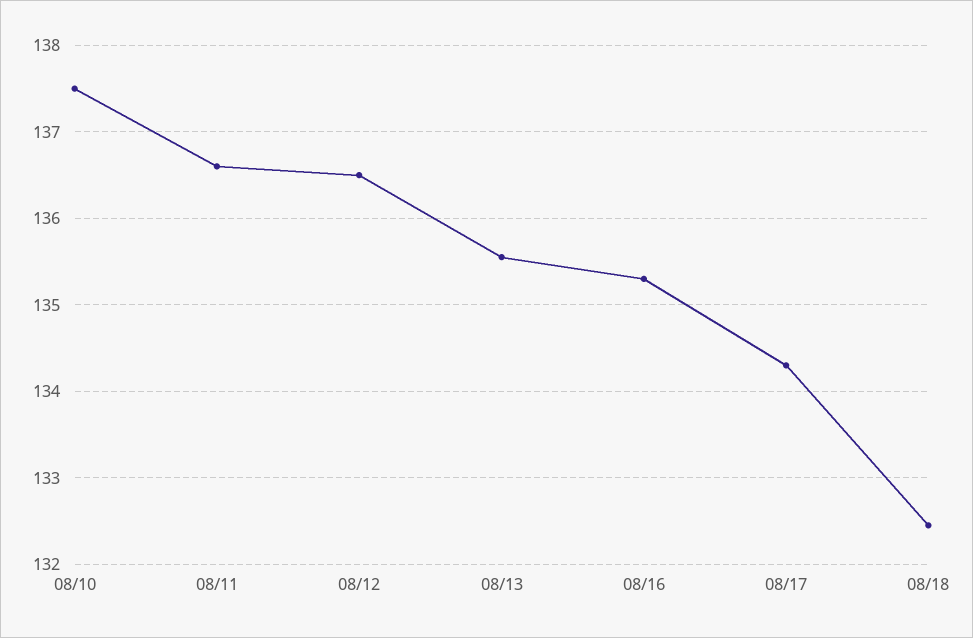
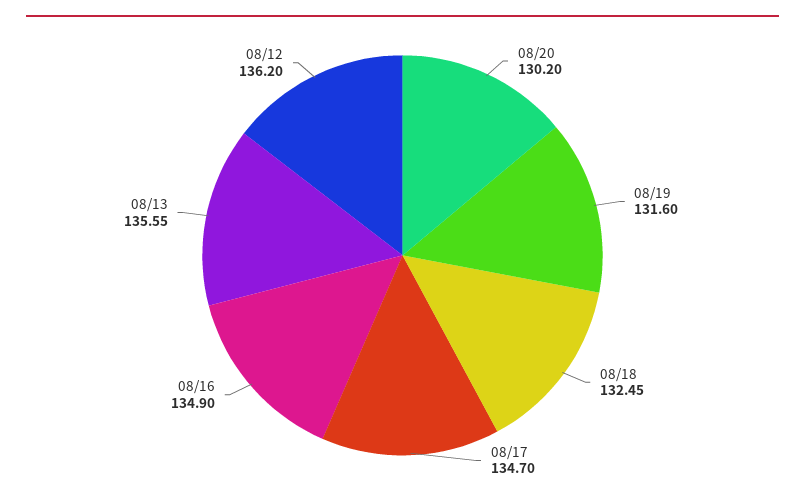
08/10: 137.5 -> none
08/11: 136.6 -> none
08/12: 136.5 -> 136.2
08/16: 135.3 -> 134.9
08/17: 134.3 -> 134.7
08/20: none -> 130.2
08/19: none -> 131.6

